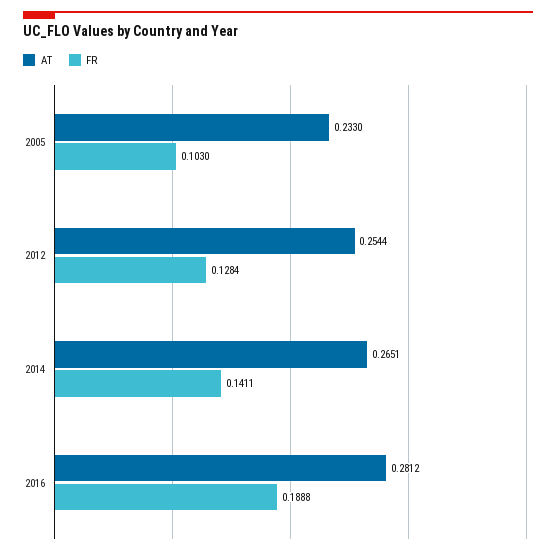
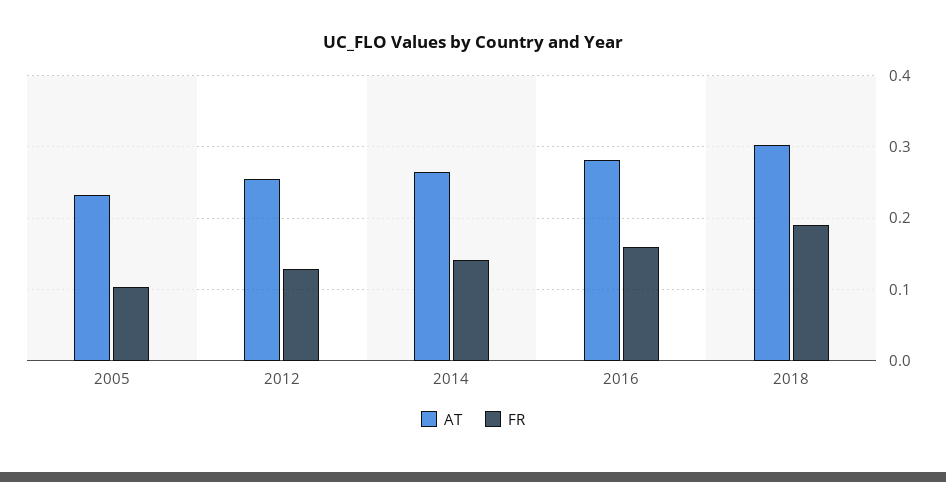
FR, 2016: 0.1888 -> 0.16
AT, 2018: none -> 0.3
FR, 2018: none -> 0.19

